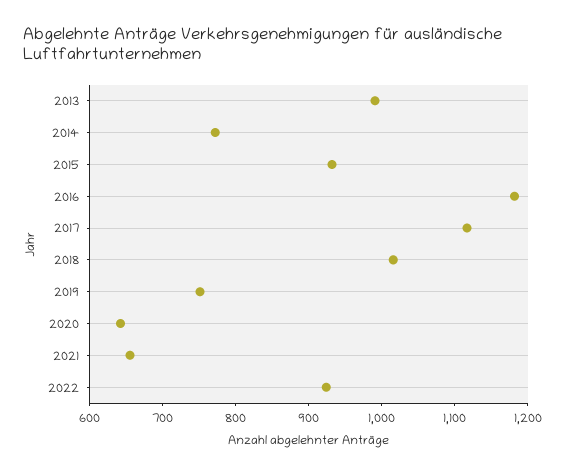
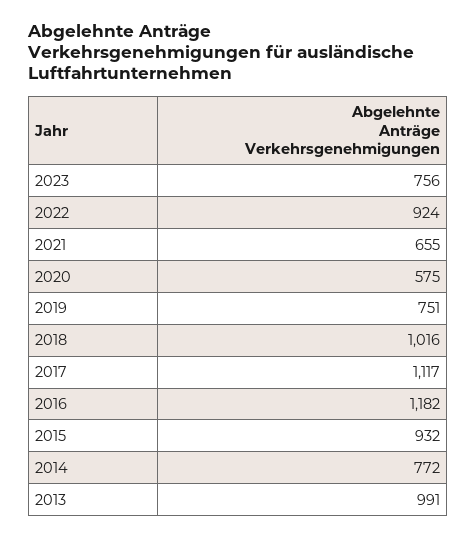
2020: 640 -> 575
2023: none -> 756

